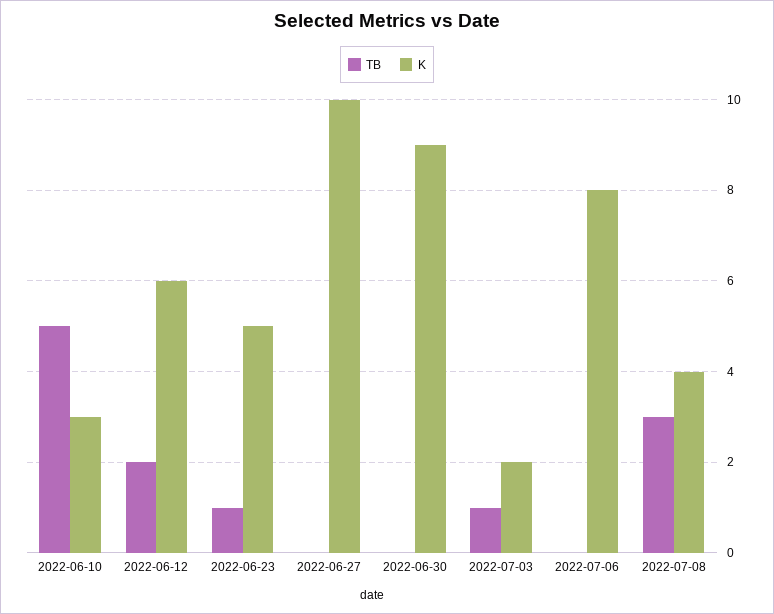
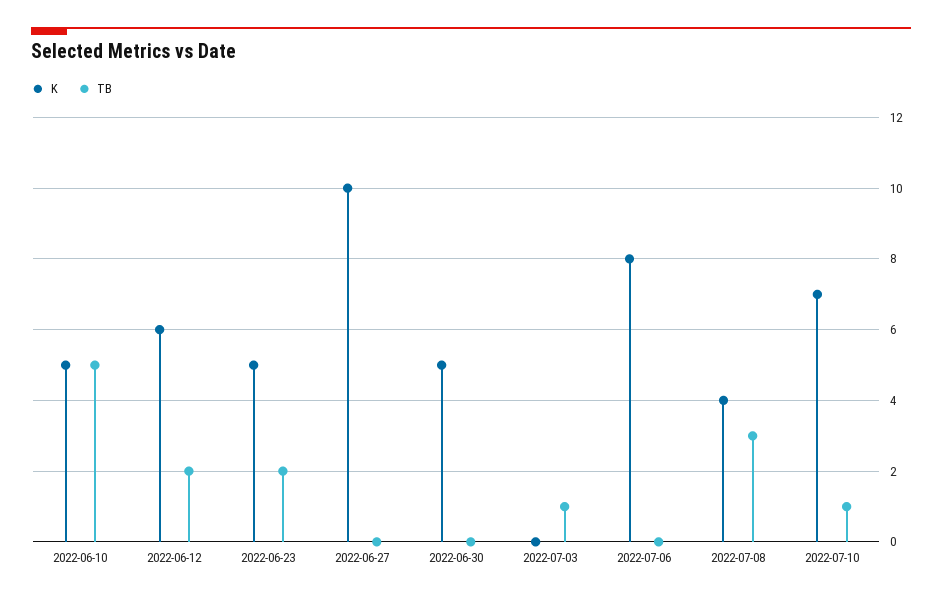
K, 2022-06-10: 3 -> 5
TB, 2022-06-23: 1 -> 2
K, 2022-06-30: 9 -> 5
K, 2022-07-03: 2 -> 0
K, 2022-07-10: none -> 7
TB, 2022-07-10: none -> 1

